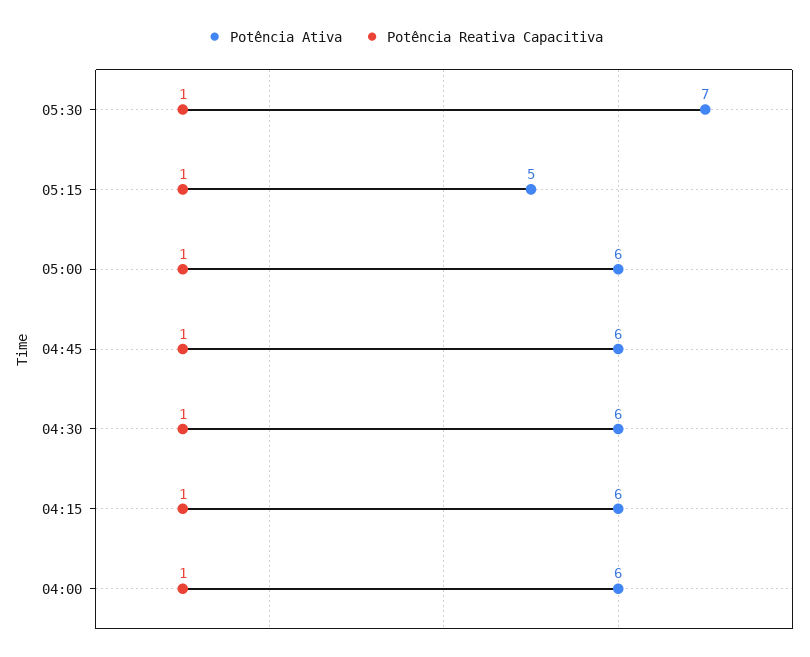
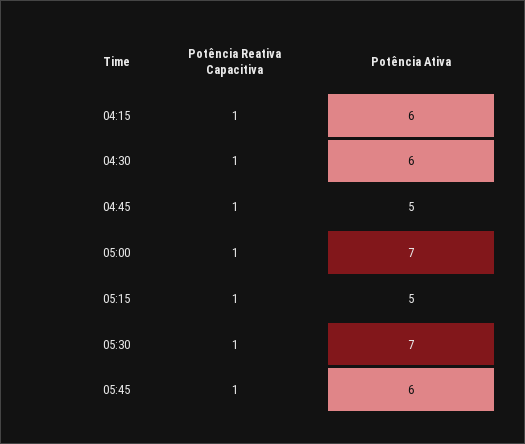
Potência Ativa, 05:00: 6 -> 7
Potência Ativa, 04:45: 6 -> 5
Potência Ativa, 04:00: 6 -> none
Potência Reativa Capacitiva, 04:00: 1 -> none
Potência Reativa Capacitiva, 05:45: none -> 1
Potência Ativa, 05:45: none -> 6

